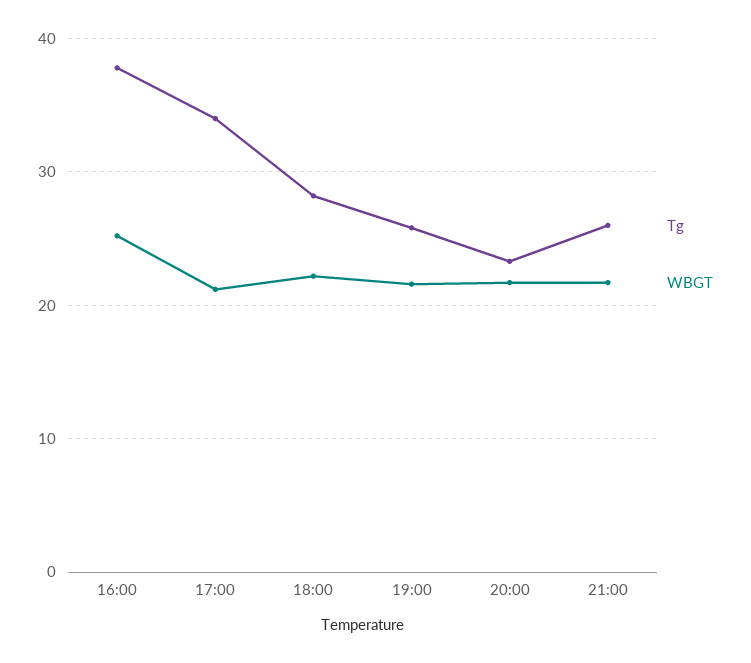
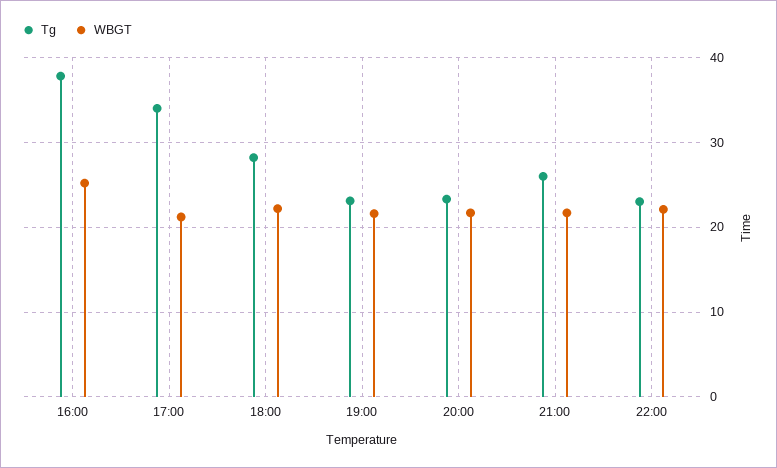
Tg, 19:00: 26 -> 23
Tg, 22:00: none -> 23
WBGT, 22:00: none -> 22

